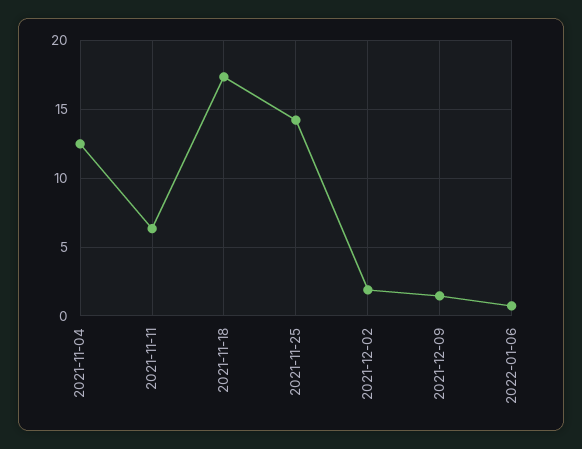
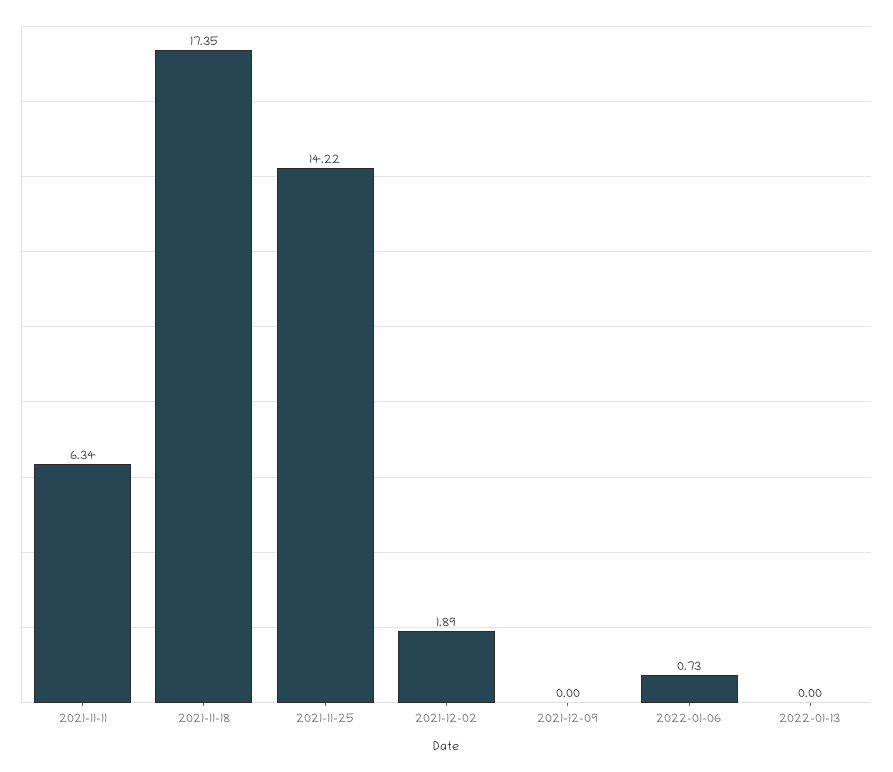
2021-11-04: 12.5 -> none
2021-12-09: 1.5 -> 0
2022-01-13: none -> 0

